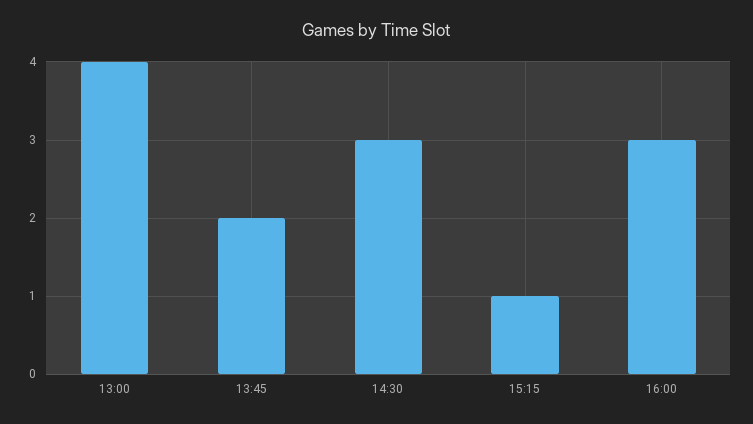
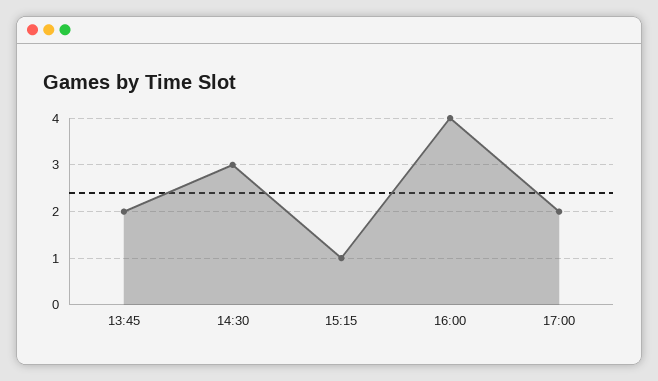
13:00: 4 -> none
16:00: 3 -> 4
17:00: none -> 2

